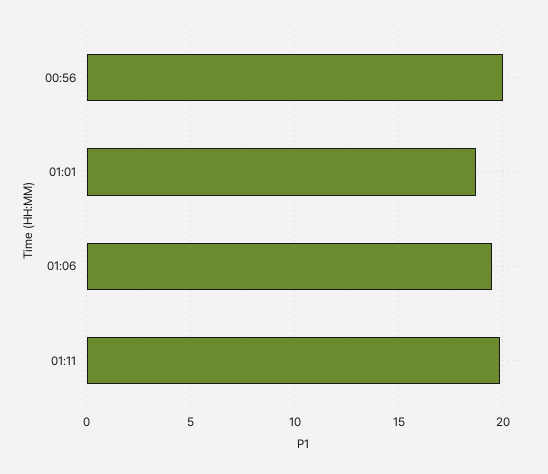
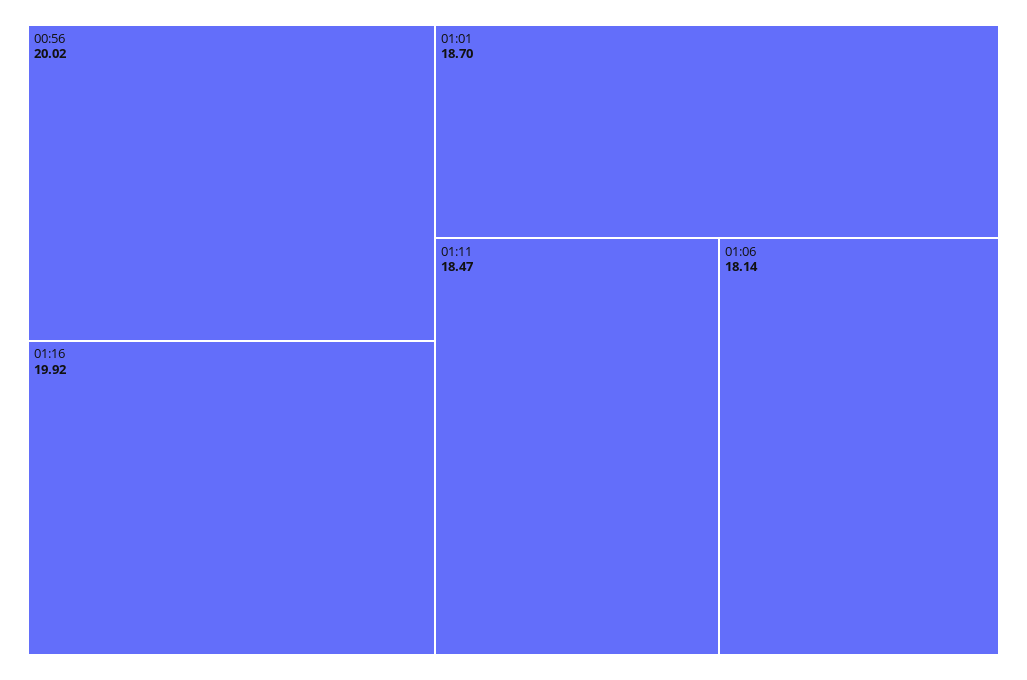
01:06: 19.5 -> 18.14
01:11: 20 -> 18.47
01:16: none -> 19.92

